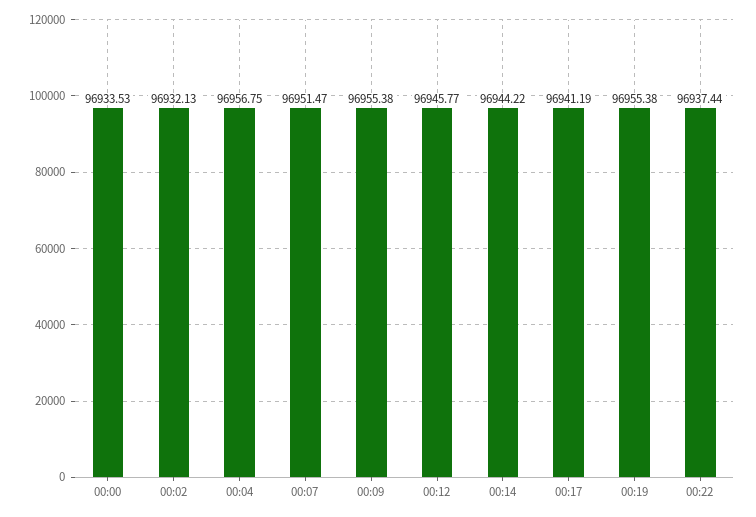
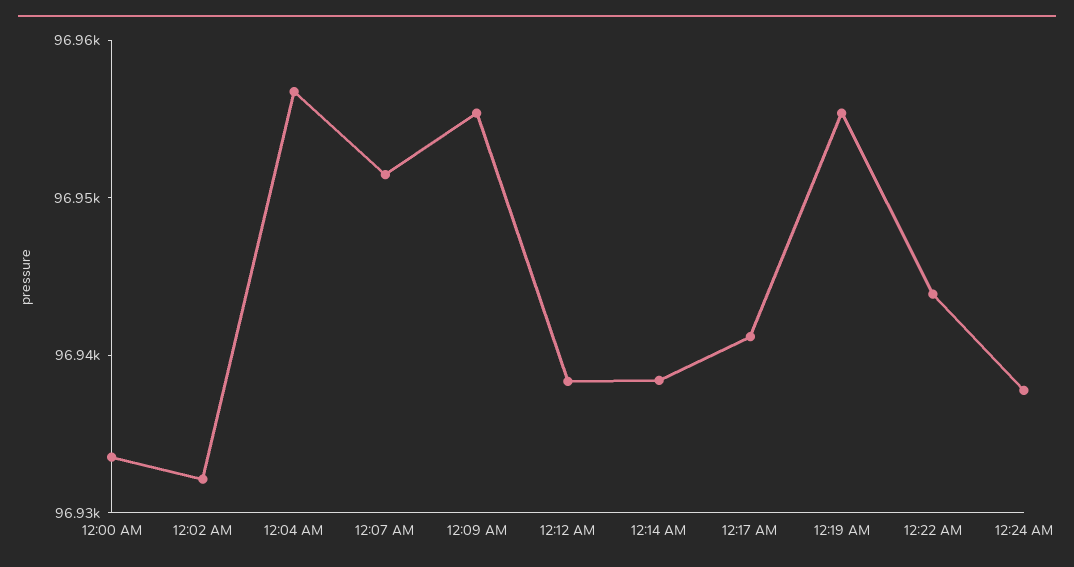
00:12: 96945.77 -> 96938
00:14: 96944.22 -> 96938
00:22: 96937.44 -> 96944
12:24 AM: none -> 96938

